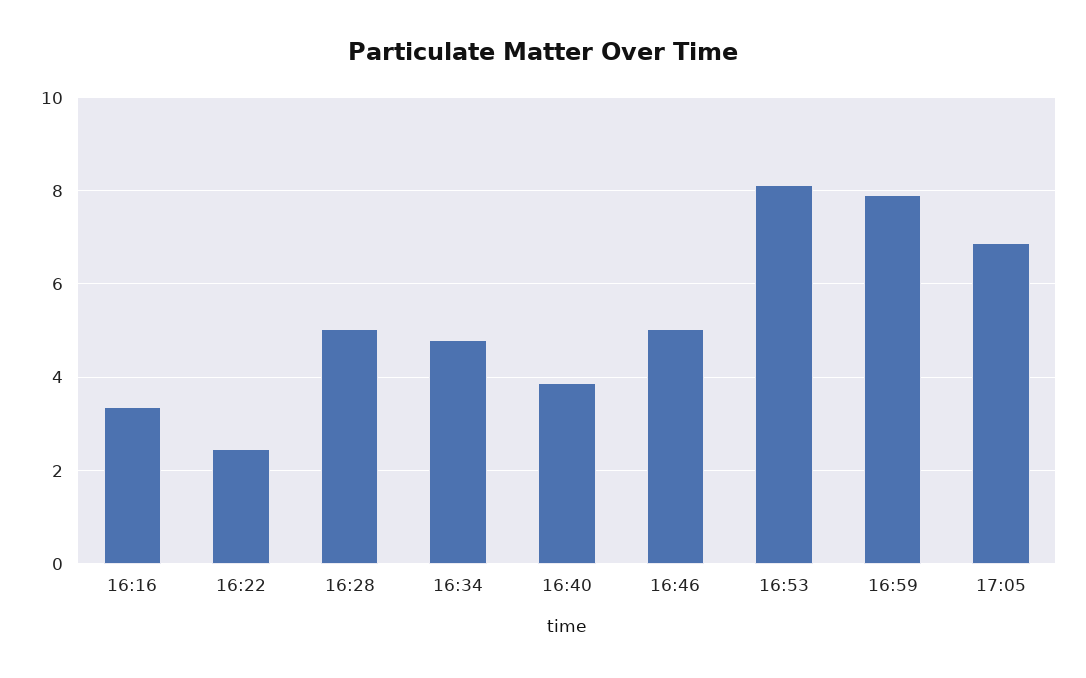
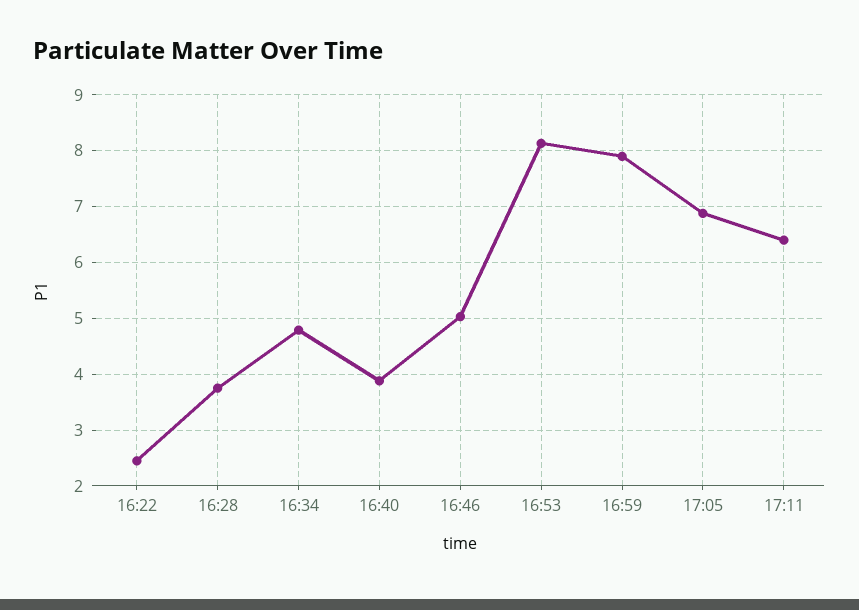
16:16: 3.4 -> none
16:28: 5 -> 3.8
17:11: none -> 6.4

